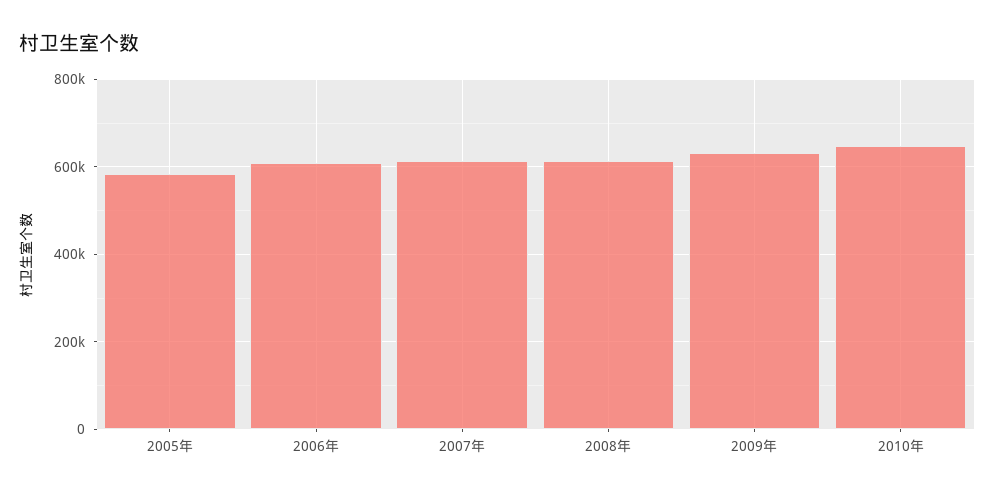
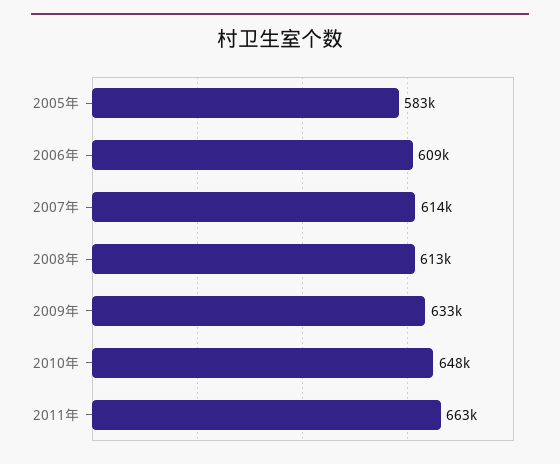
2011年: none -> 663000

